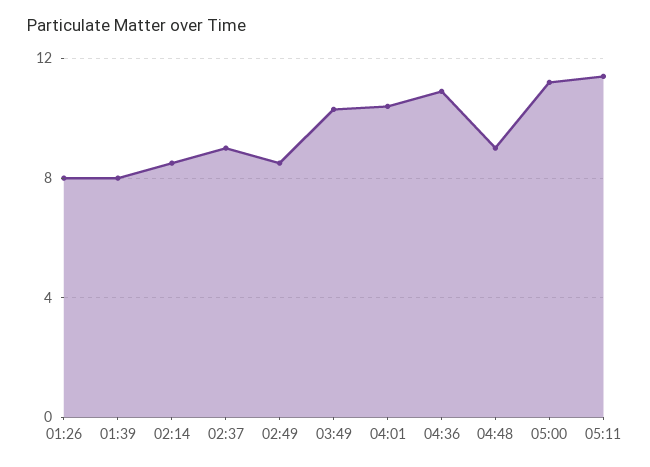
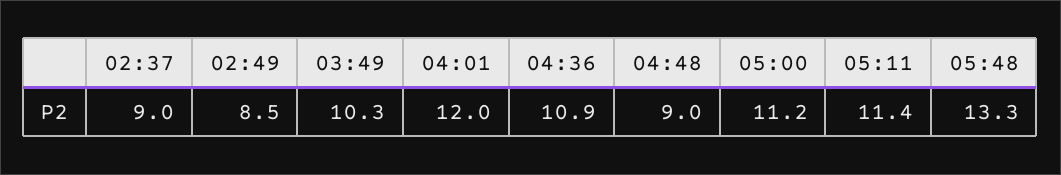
01:26: 8 -> none
01:39: 8 -> none
02:14: 8.5 -> none
04:01: 10.5 -> 12
05:48: none -> 13.3

